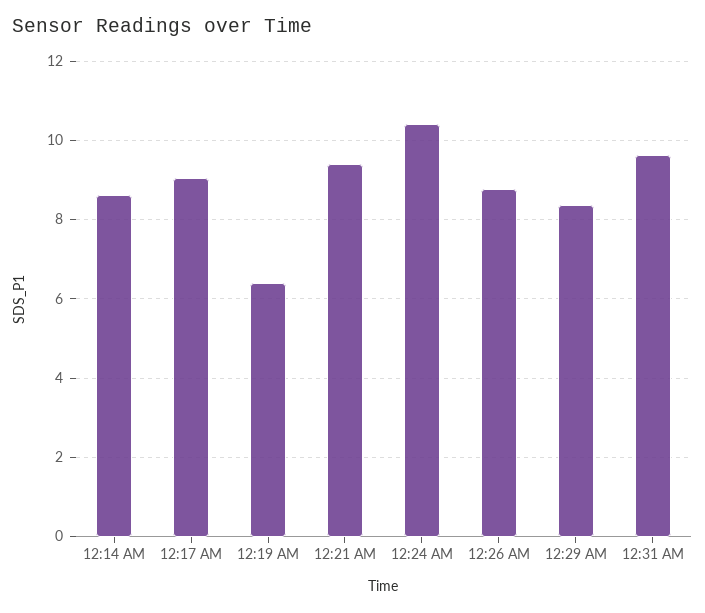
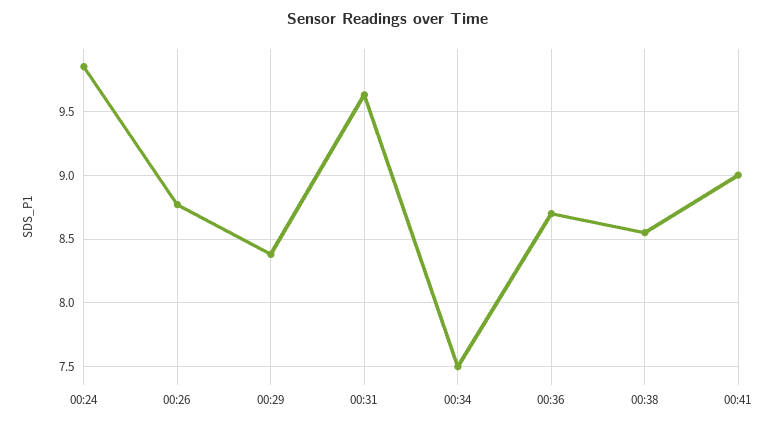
12:14 AM: 8.6 -> none
12:17 AM: 9 -> none
12:19 AM: 6.4 -> none
12:21 AM: 9.4 -> none
12:24 AM: 10.4 -> 9.85
00:34: none -> 7.5
00:36: none -> 8.7
00:38: none -> 8.55
00:41: none -> 9

